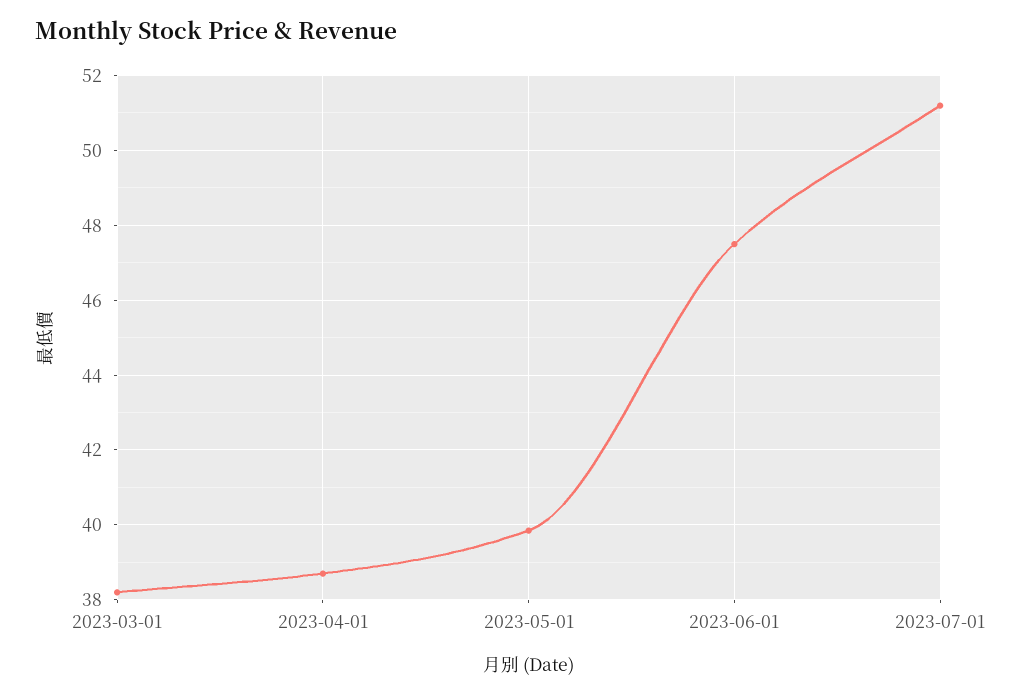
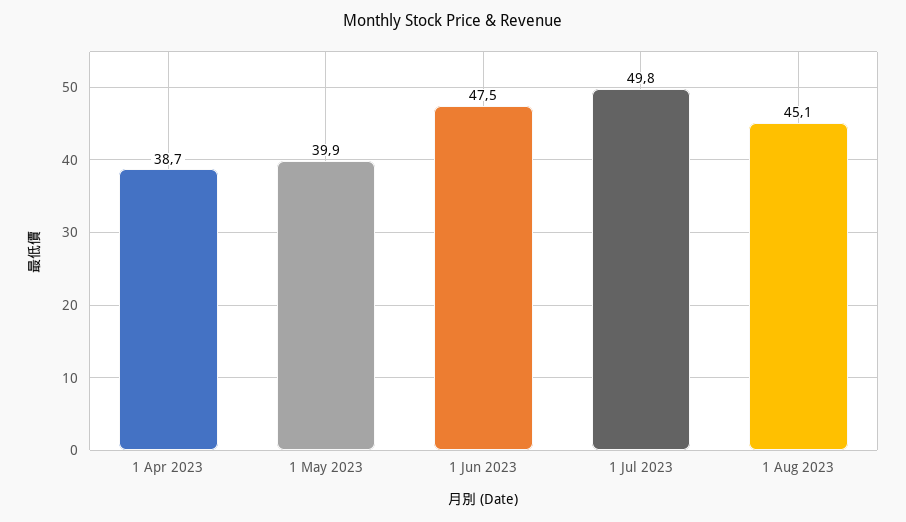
2023-03-01: 38.2 -> none
2023-07-01: 51.2 -> 49.8
1 Aug 2023: none -> 45.1

